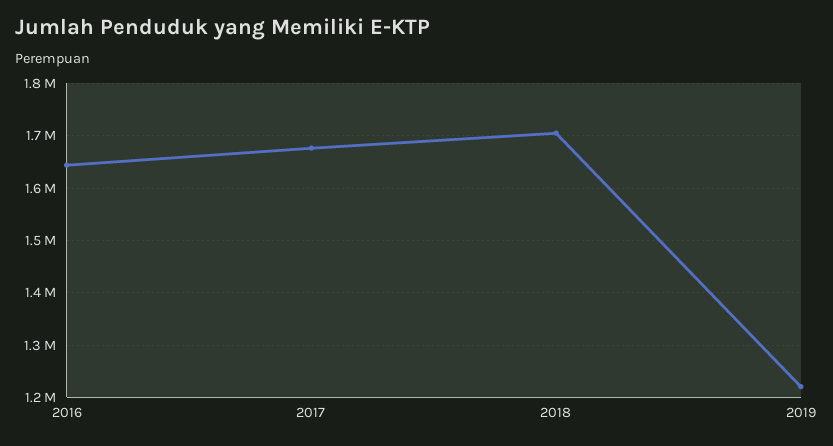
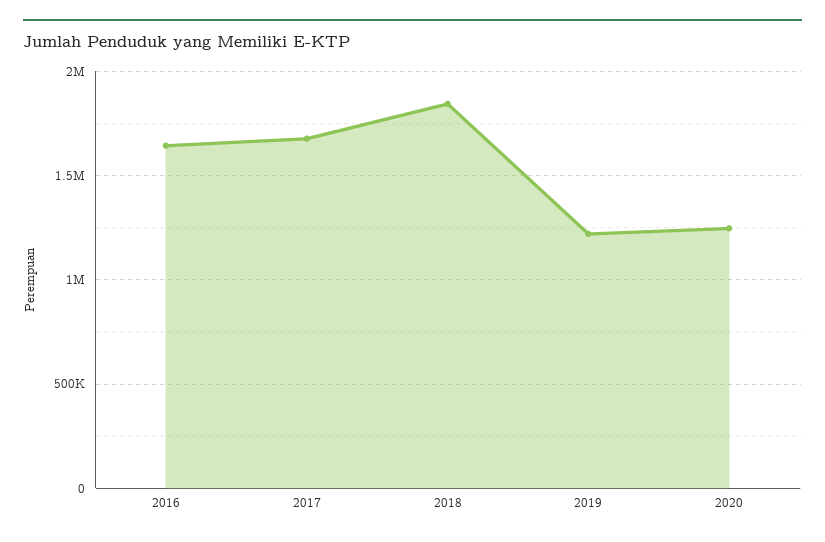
2018: 1700000 -> 1850000
2020: none -> 1250000

